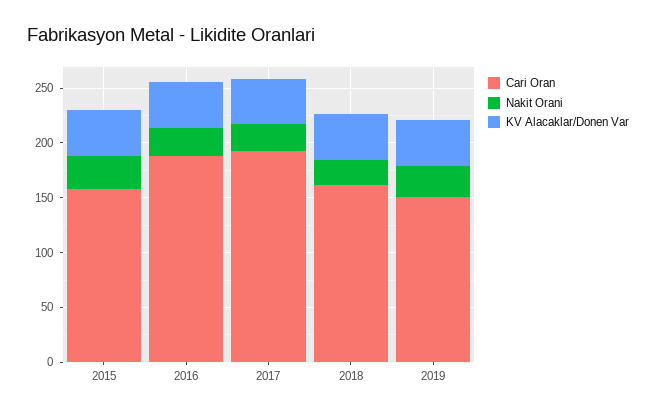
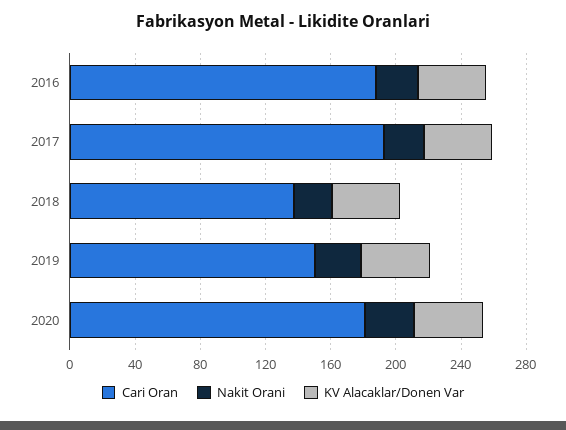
Cari Oran, 2015: 160 -> none
Nakit Orani, 2015: 30 -> none
KV Alacaklar/Donen Var, 2015: 40 -> none
Cari Oran, 2018: 160 -> 140
Cari Oran, 2020: none -> 180
Nakit Orani, 2020: none -> 30
KV Alacaklar/Donen Var, 2020: none -> 40

